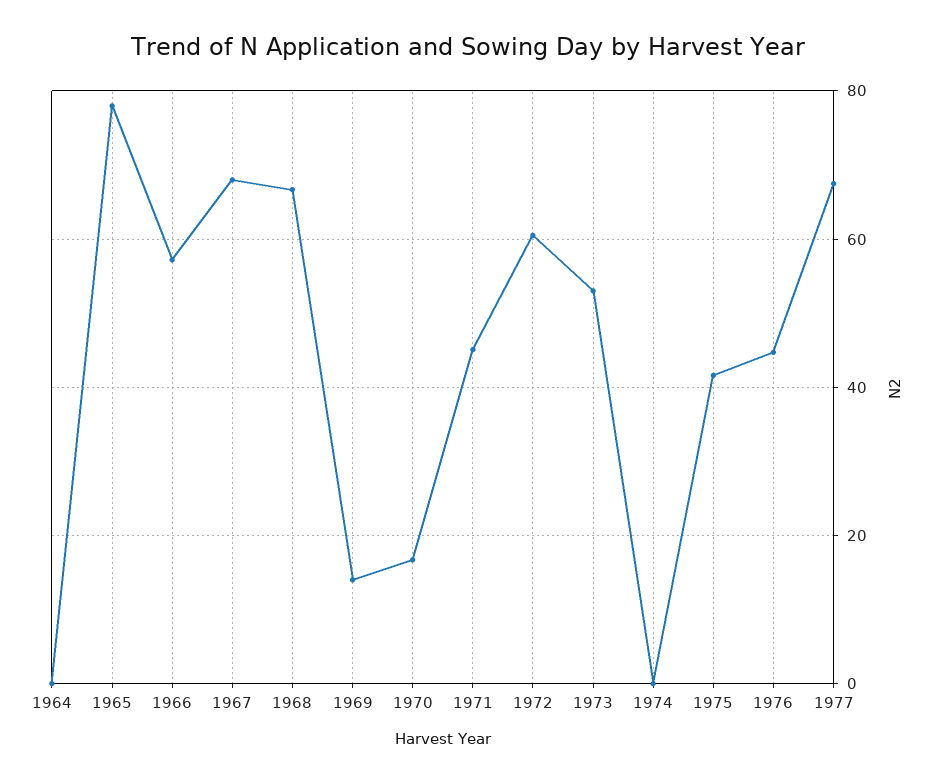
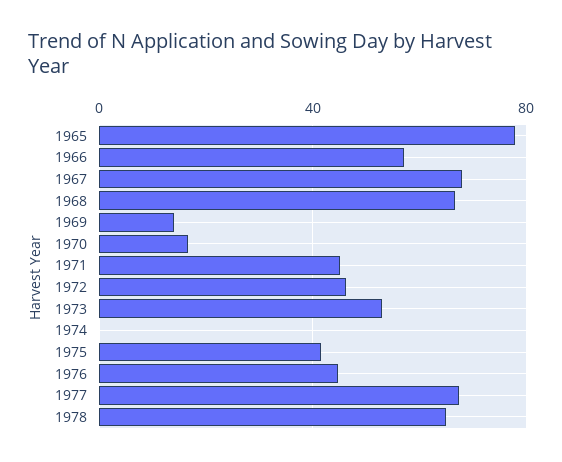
1964: 0 -> none
1972: 60 -> 45
1978: none -> 65

